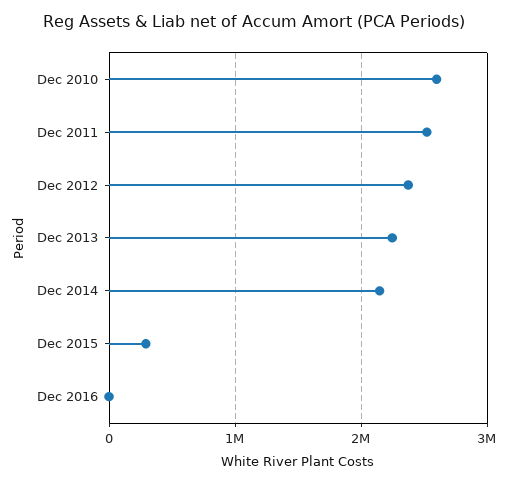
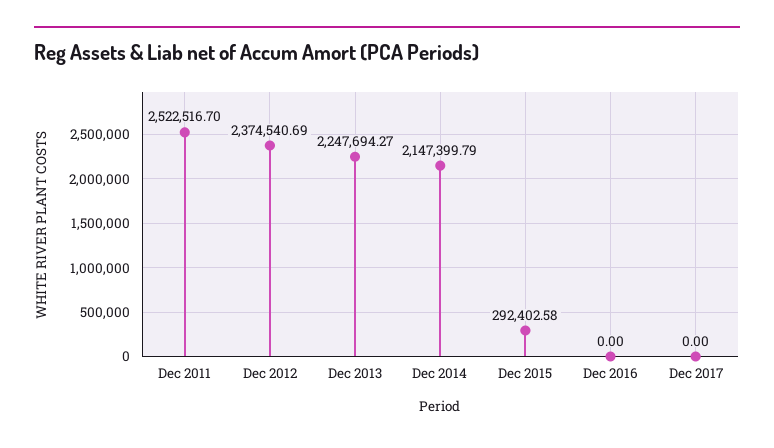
Dec 2010: 2600000 -> none
Dec 2017: none -> 0

